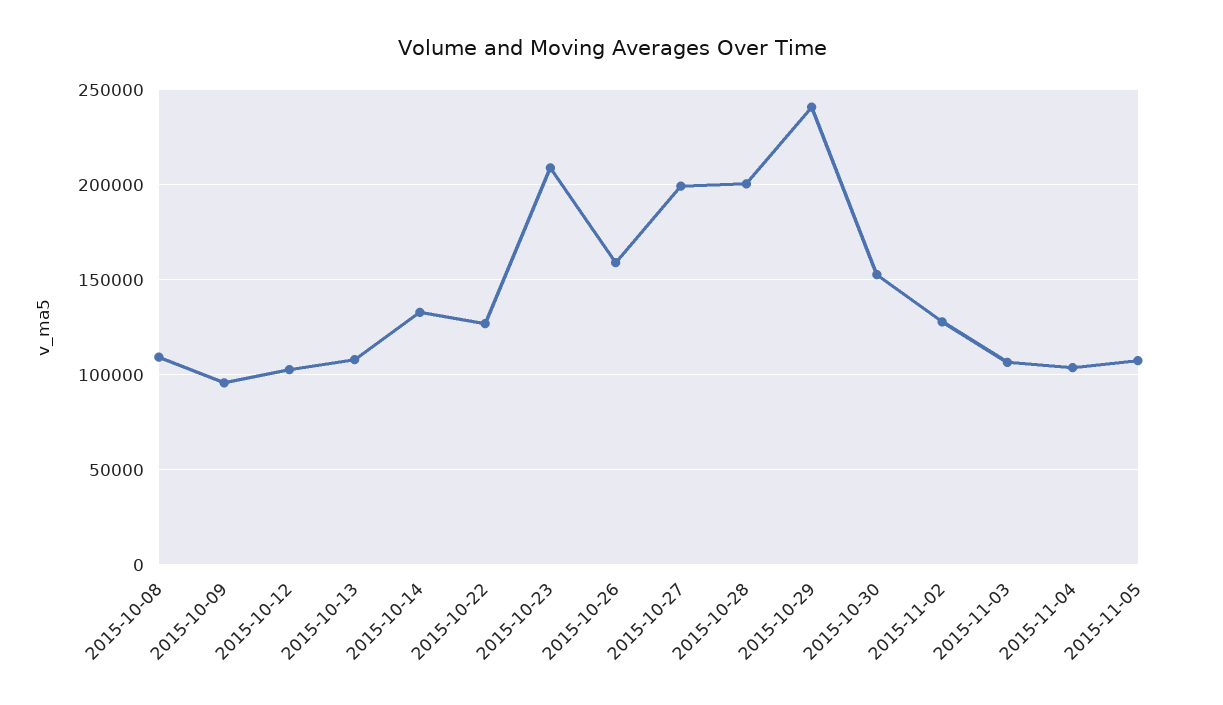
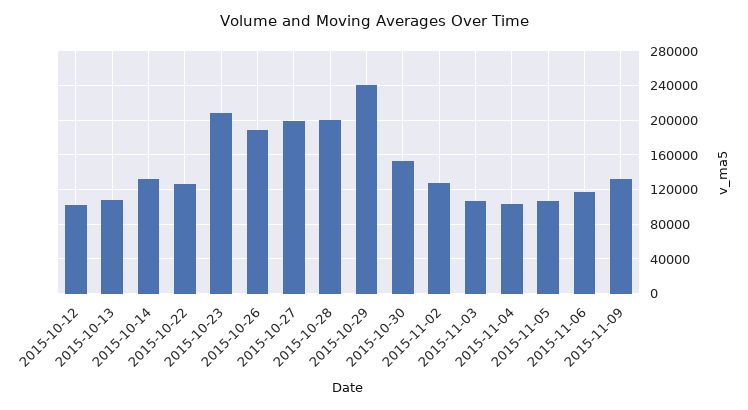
2015-10-08: 110000 -> none
2015-10-09: 95000 -> none
2015-10-26: 160000 -> 190000
2015-11-06: none -> 120000
2015-11-09: none -> 130000

